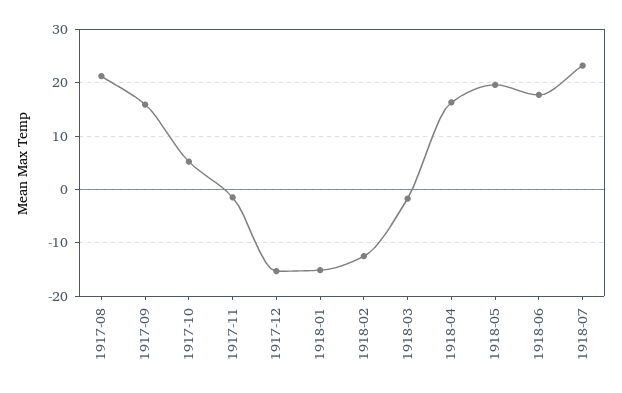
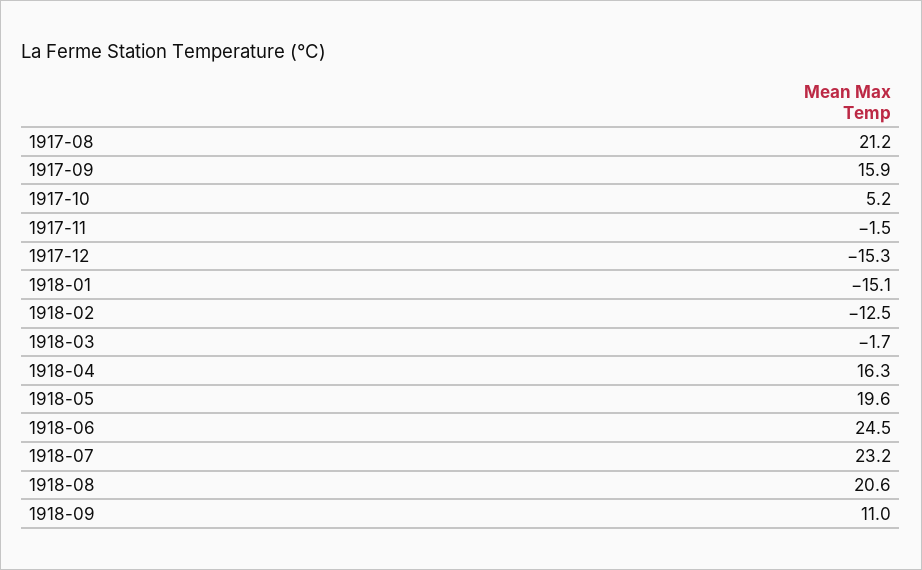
1918-06: 18 -> 24.5
1918-08: none -> 20.6
1918-09: none -> 11

